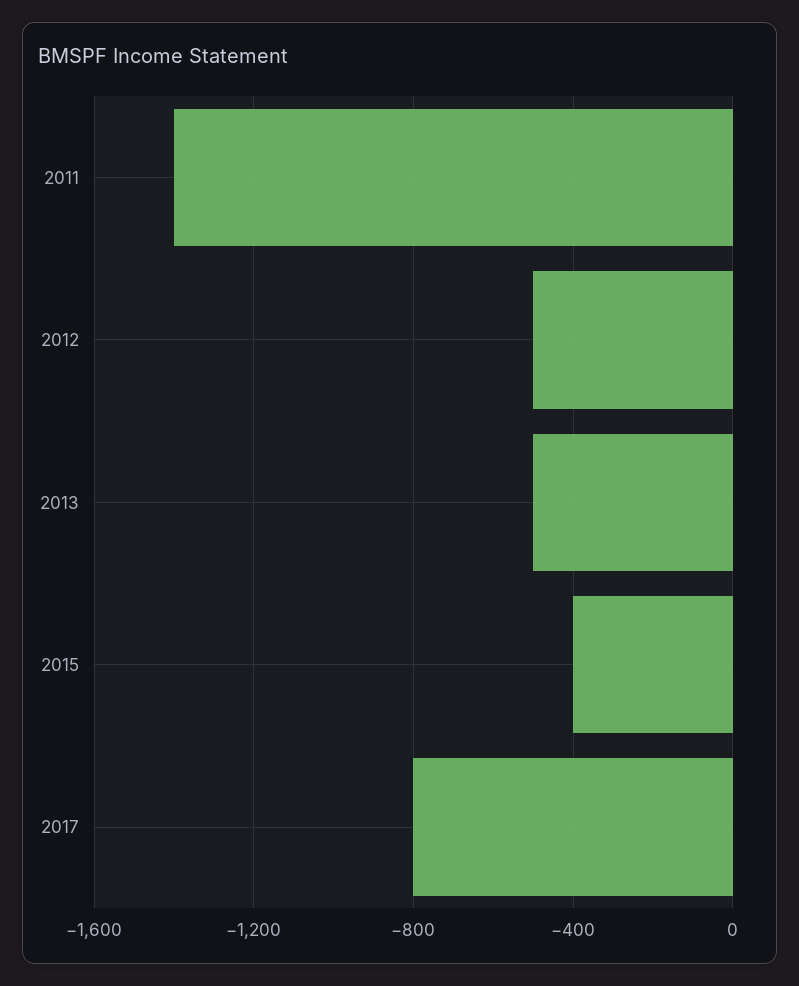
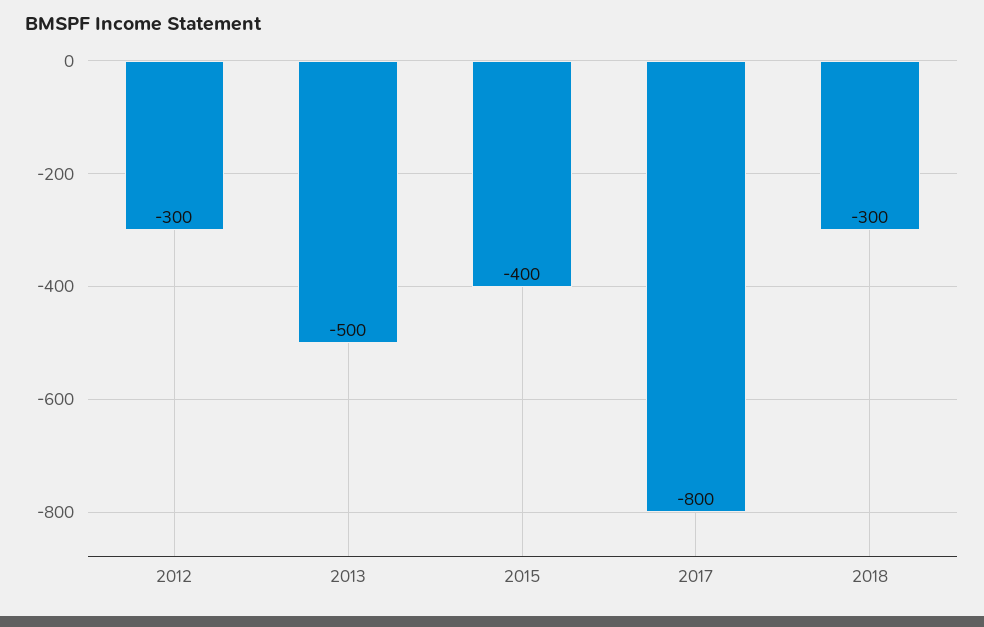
2011: -1400 -> none
2012: -500 -> -300
2018: none -> -300

